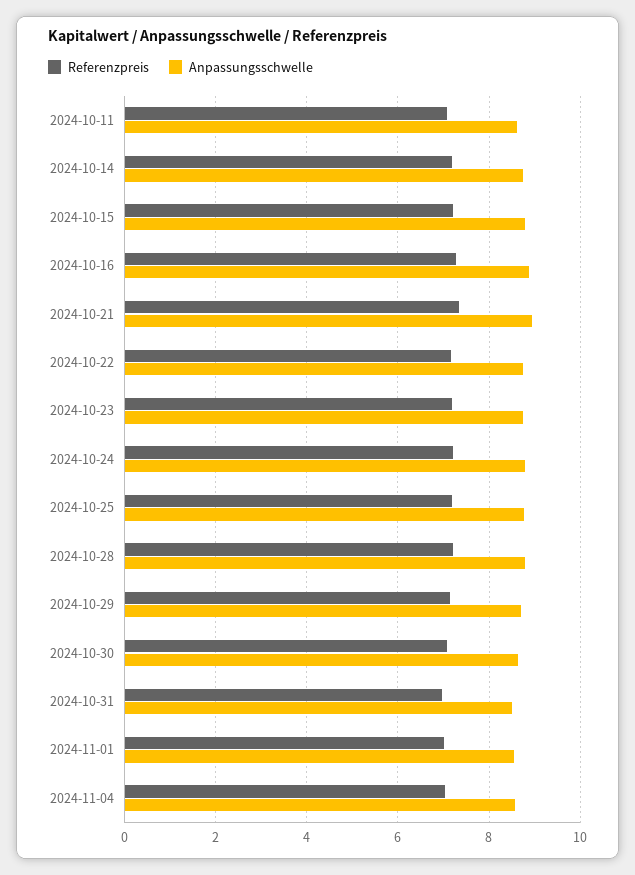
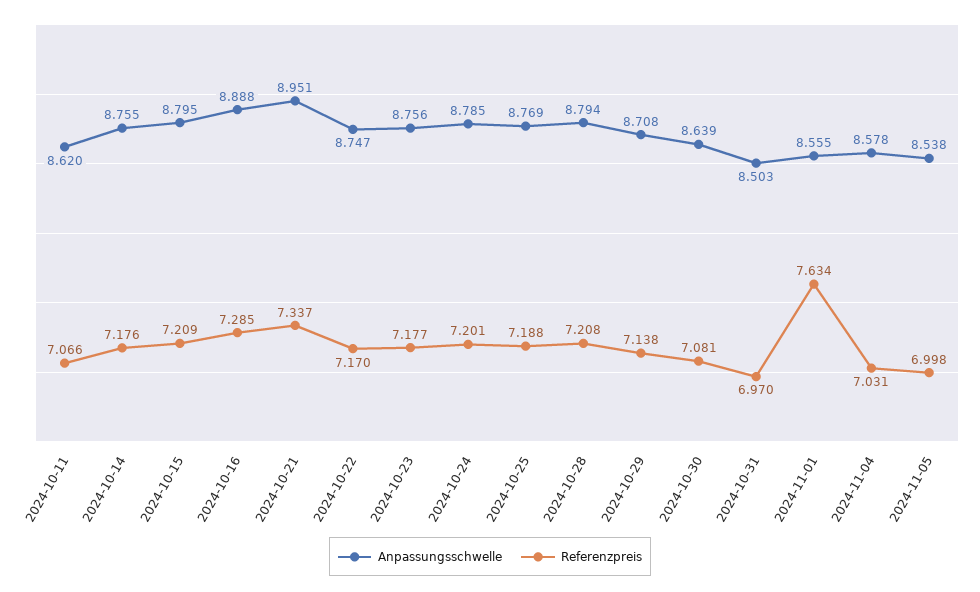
Referenzpreis, 2024-11-01: 7 -> 7.634
Anpassungsschwelle, 2024-11-05: none -> 8.538
Referenzpreis, 2024-11-05: none -> 6.998

